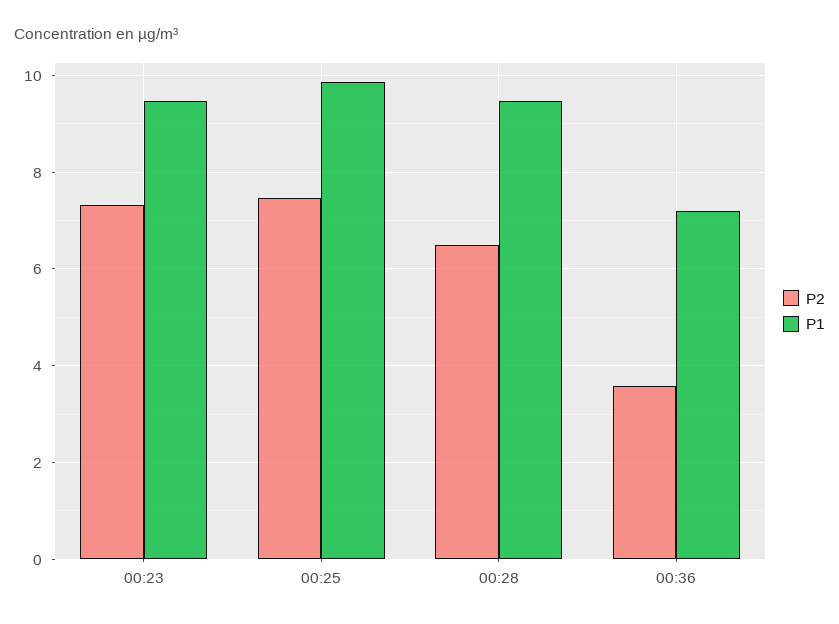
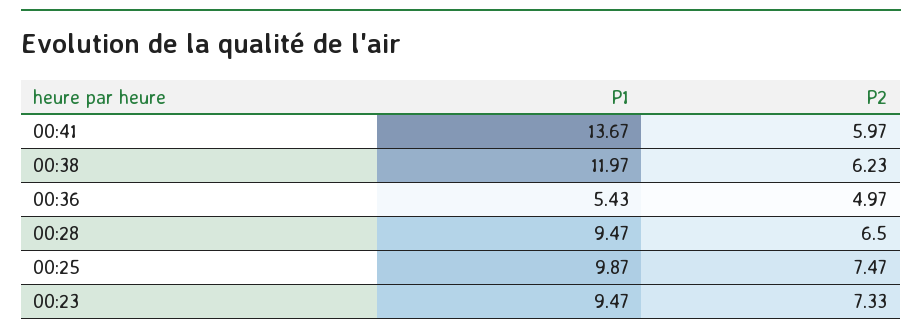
P2, 00:36: 3.6 -> 4.97
P1, 00:36: 7.2 -> 5.43
P1, 00:41: none -> 13.67
P2, 00:41: none -> 5.97
P1, 00:38: none -> 11.97
P2, 00:38: none -> 6.23

